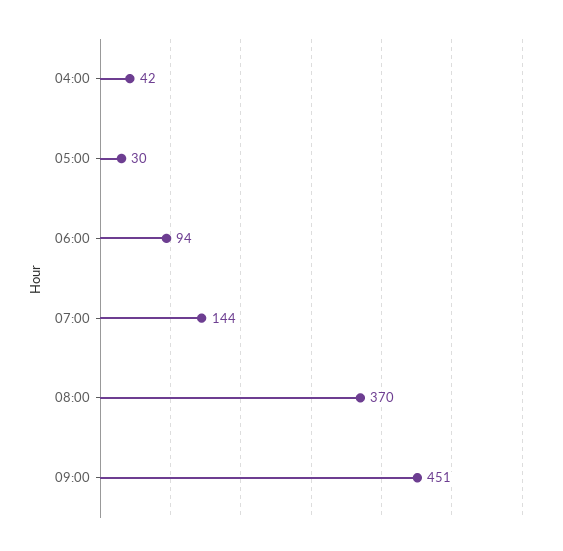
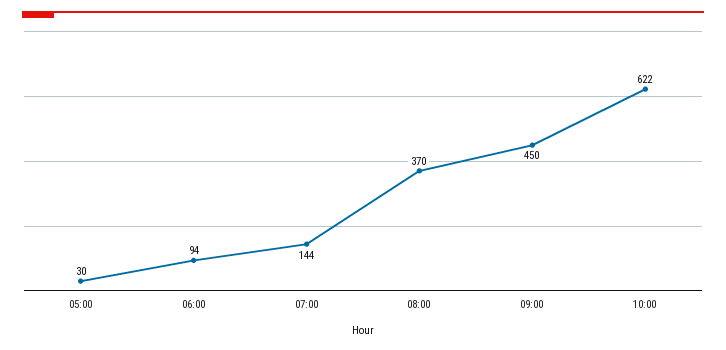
04:00: 42 -> none
09:00: 451 -> 450
10:00: none -> 622

